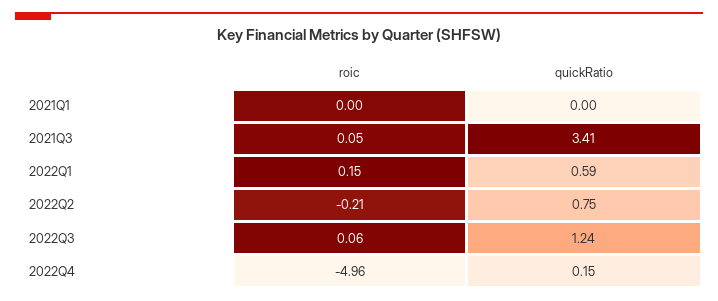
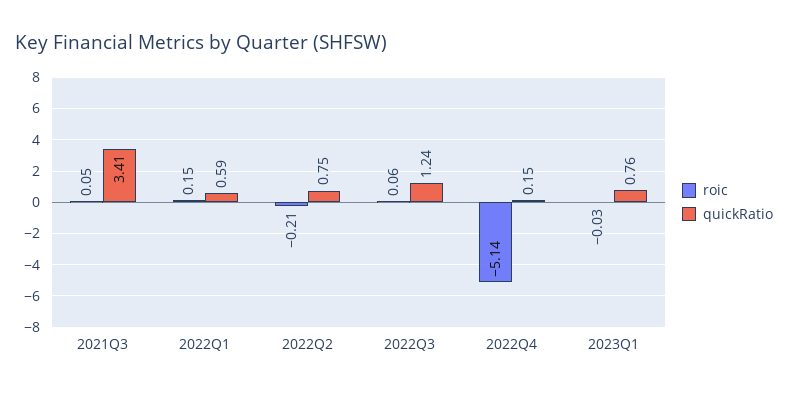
roic, 2021Q1: 0 -> none
quickRatio, 2021Q1: 0 -> none
roic, 2022Q4: -4.96 -> -5.14
roic, 2023Q1: none -> -0.03
quickRatio, 2023Q1: none -> 0.76

